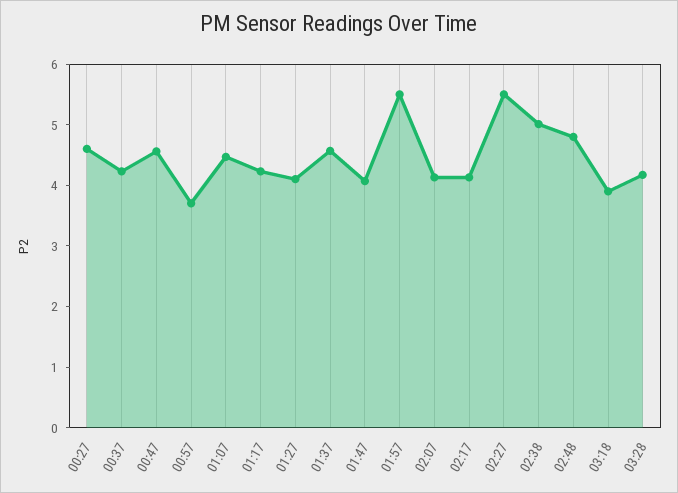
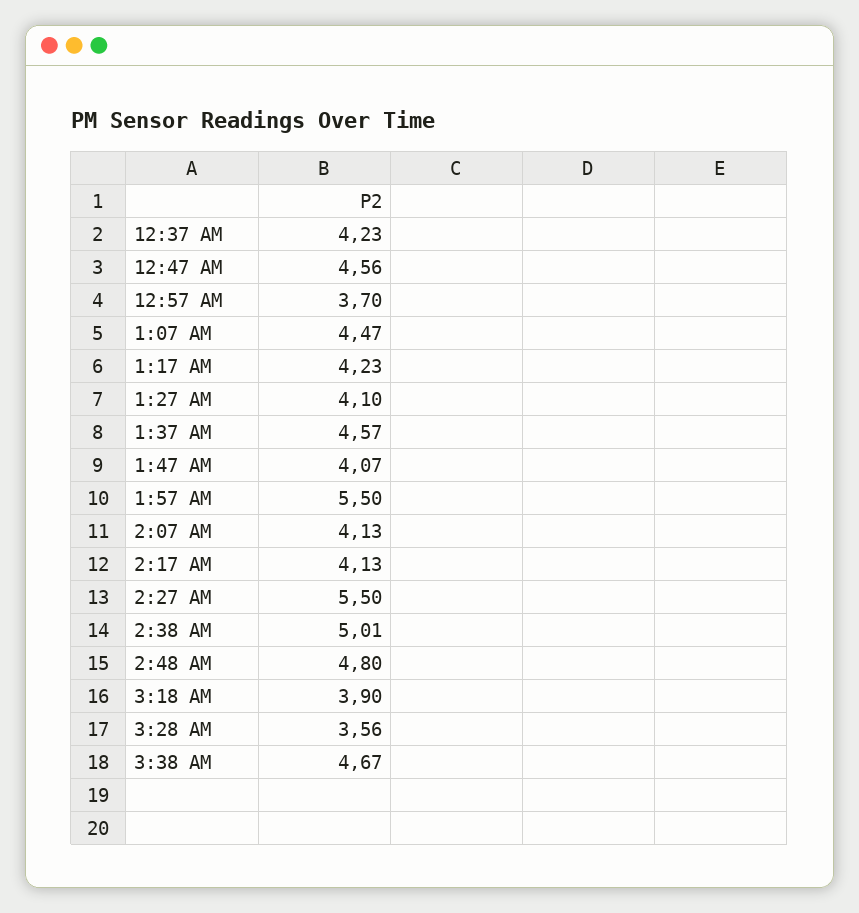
00:27: 4.6 -> none
03:28: 4.2 -> 3.56
3:38 AM: none -> 4.67

